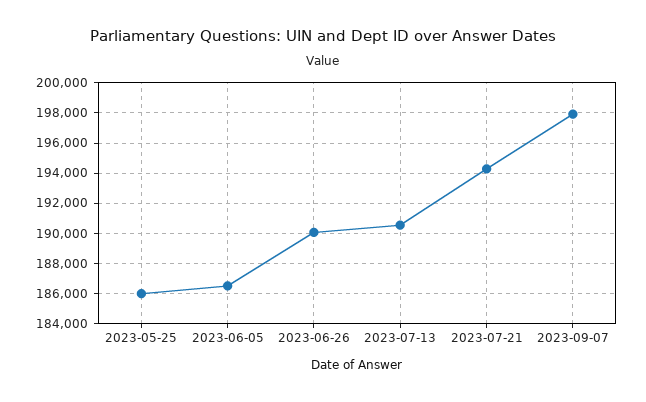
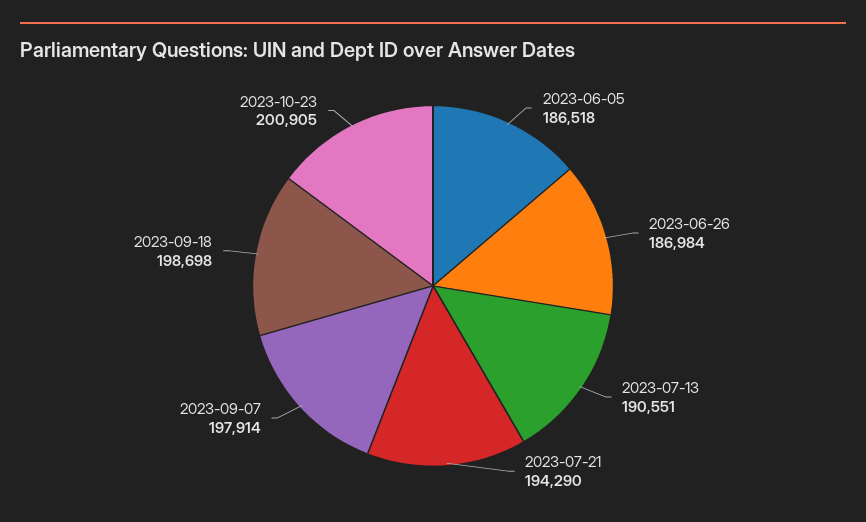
2023-05-25: 186000 -> none
2023-06-26: 190000 -> 186984
2023-09-18: none -> 198698
2023-10-23: none -> 200905

